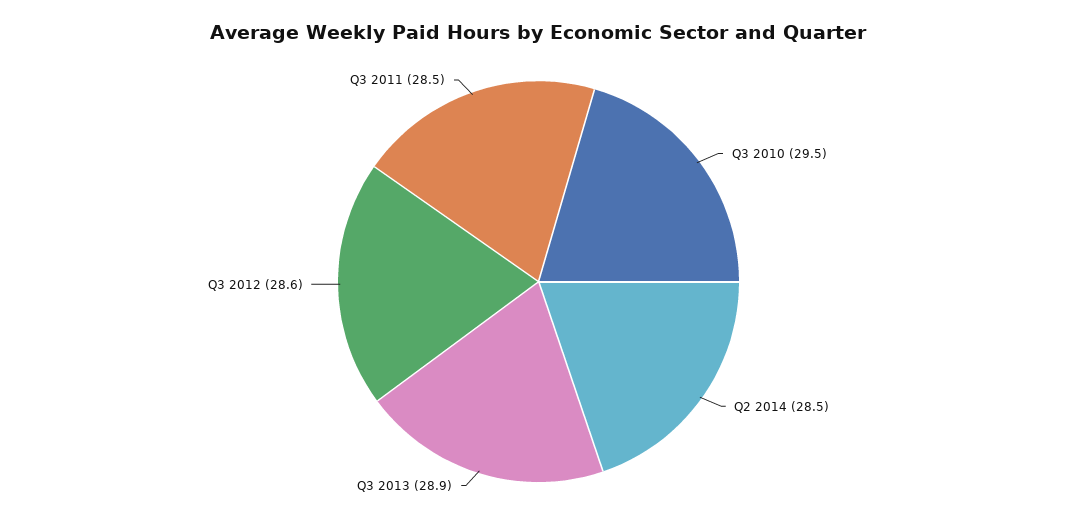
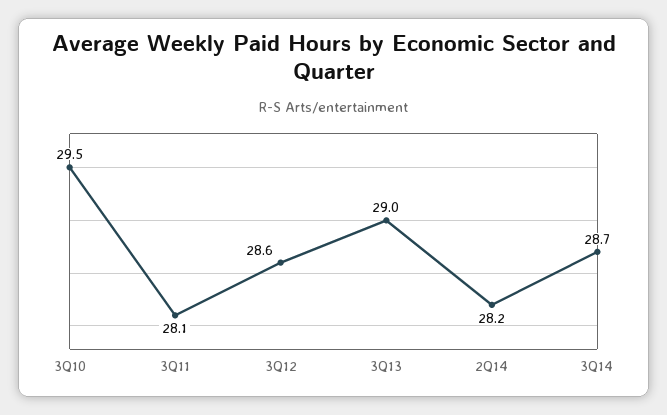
Q2 2014: 28.5 -> 28.2
Q3 2013: 28.9 -> 29
Q3 2011: 28.5 -> 28.1
3Q14: none -> 28.7

